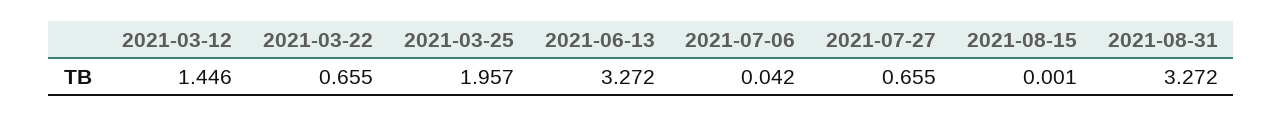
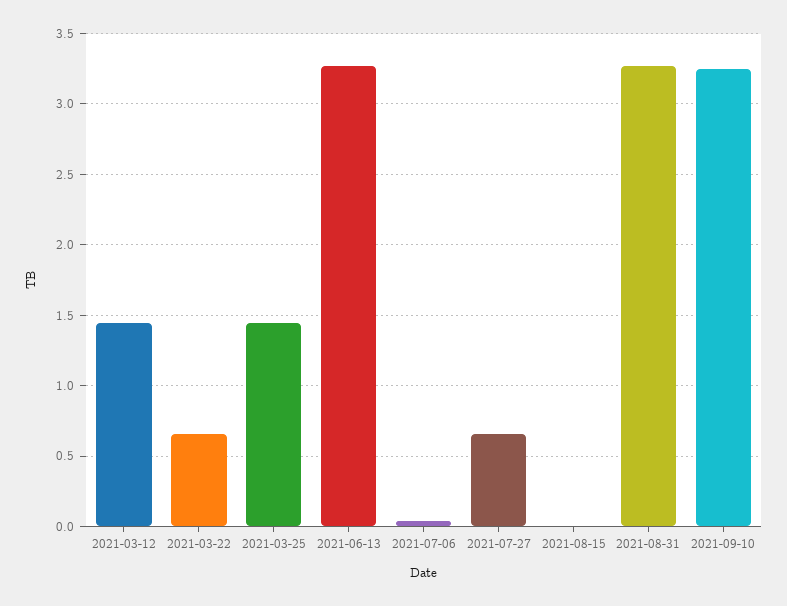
2021-03-25: 1.957 -> 1.45
2021-09-10: none -> 3.25

